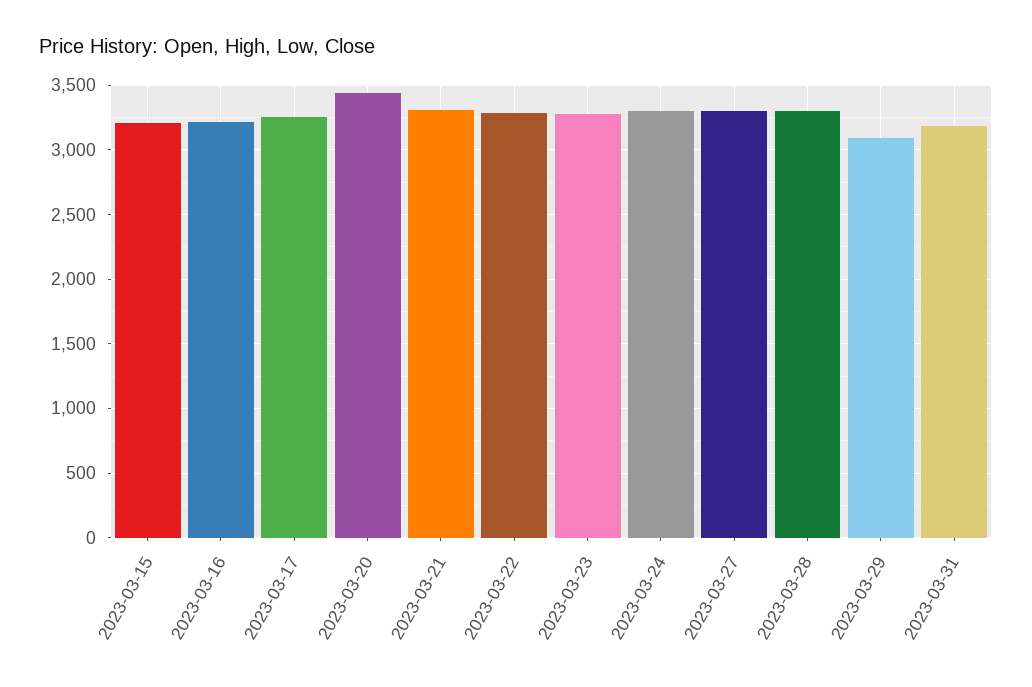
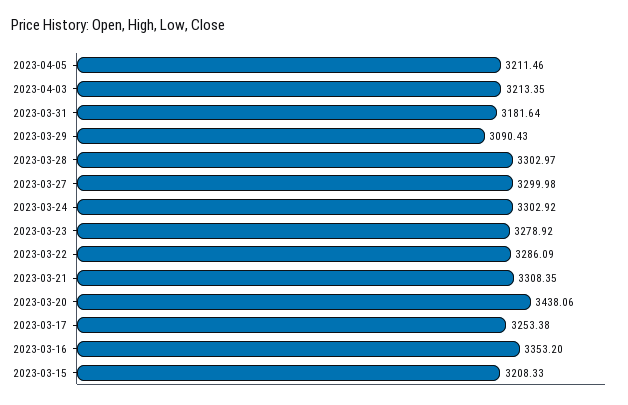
2023-03-16: 3200 -> 3353.2
2023-04-05: none -> 3211.46
2023-04-03: none -> 3213.35

